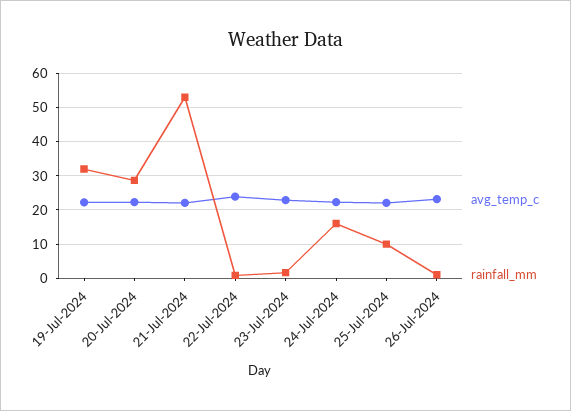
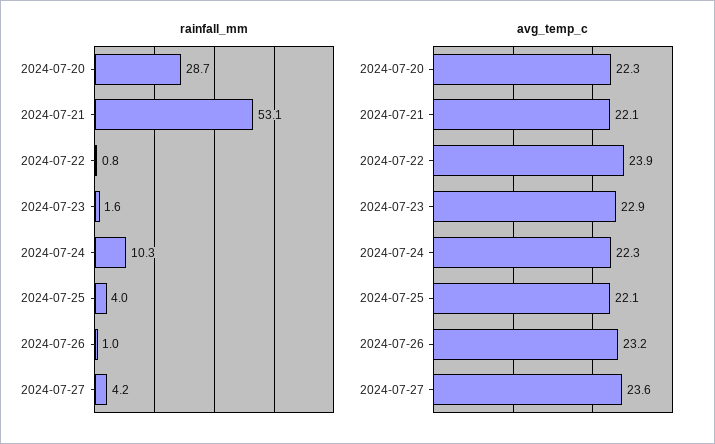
avg_temp_c, 19-Jul-2024: 22 -> none
rainfall_mm, 19-Jul-2024: 32 -> none
rainfall_mm, 24-Jul-2024: 16 -> 10.3
rainfall_mm, 25-Jul-2024: 10 -> 4
rainfall_mm, 2024-07-27: none -> 4.2
avg_temp_c, 2024-07-27: none -> 23.6

